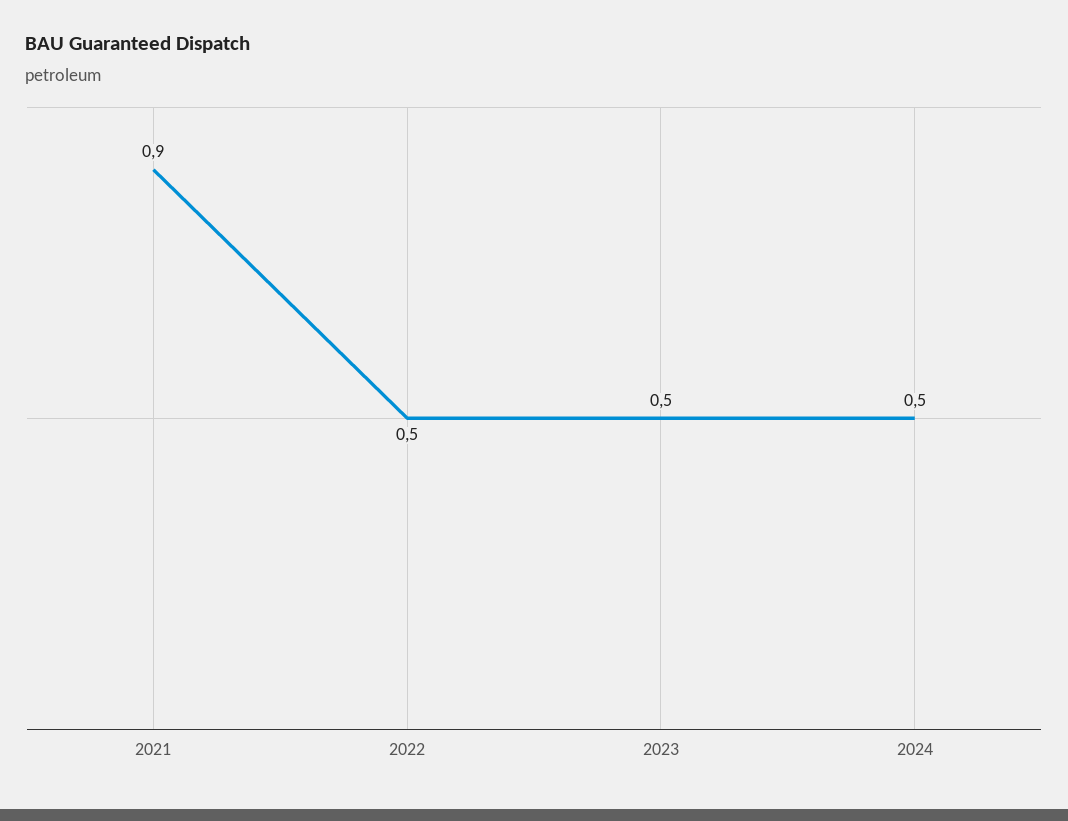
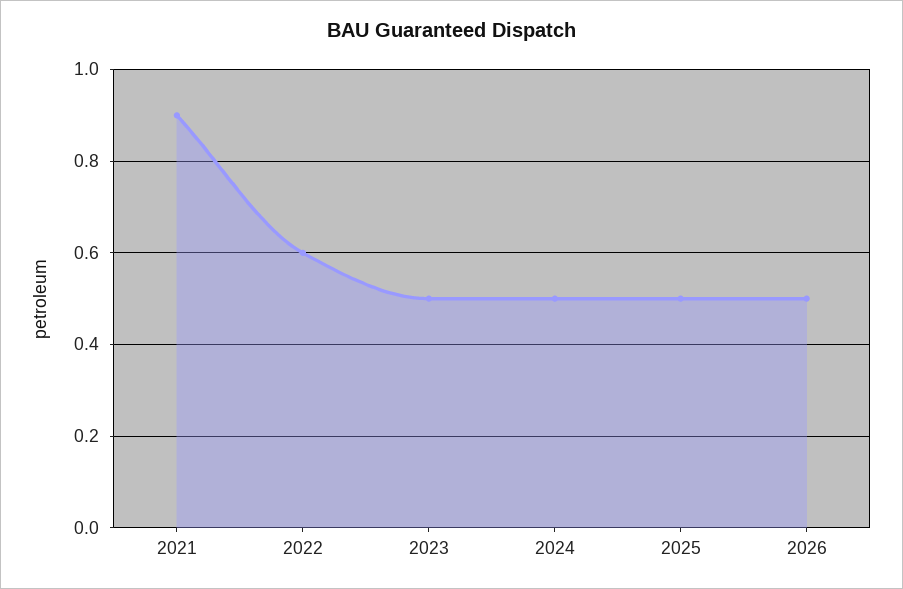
2022: 0.5 -> 0.6
2025: none -> 0.5
2026: none -> 0.5

